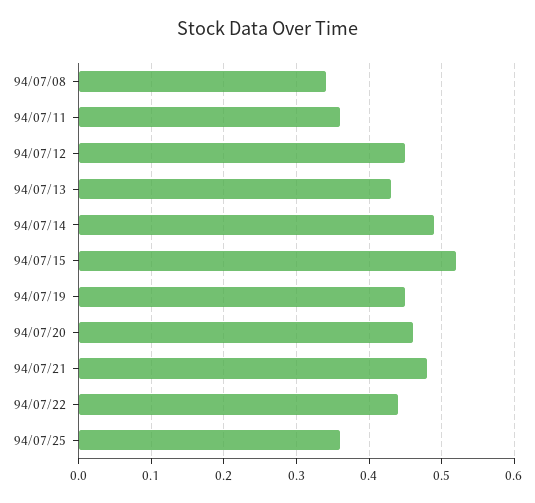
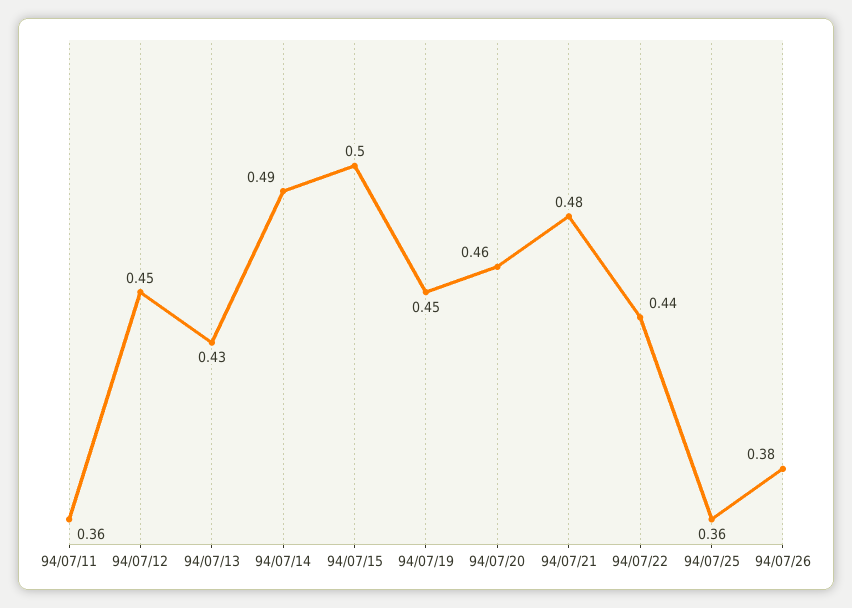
94/07/08: 0.34 -> none
94/07/15: 0.52 -> 0.5
94/07/26: none -> 0.38

